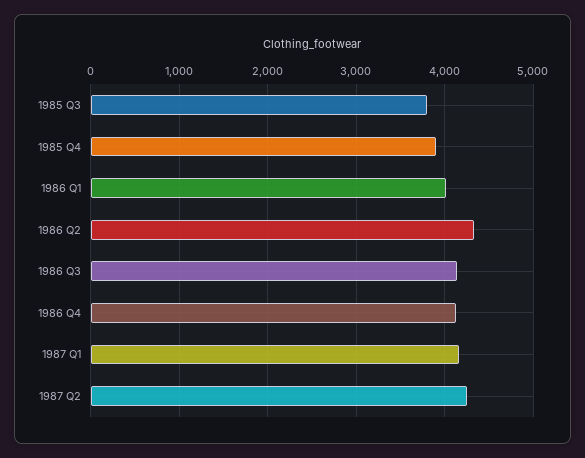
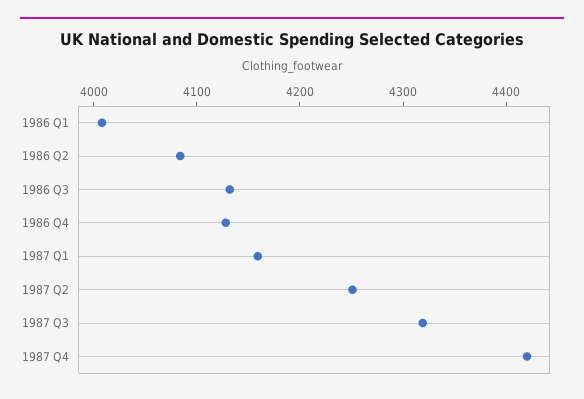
1985 Q3: 3800 -> none
1985 Q4: 3900 -> none
1986 Q2: 4300 -> 4080
1987 Q3: none -> 4320
1987 Q4: none -> 4420

